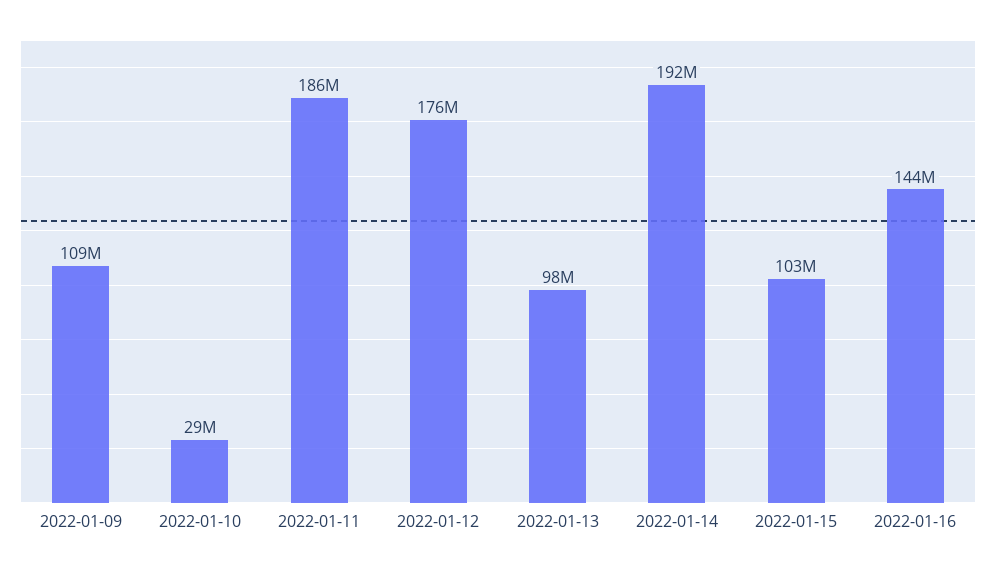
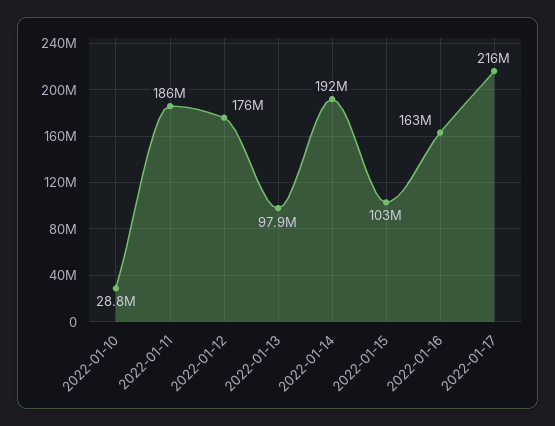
2022-01-09: 109000000 -> none
2022-01-16: 144000000 -> 163000000
2022-01-17: none -> 216000000

